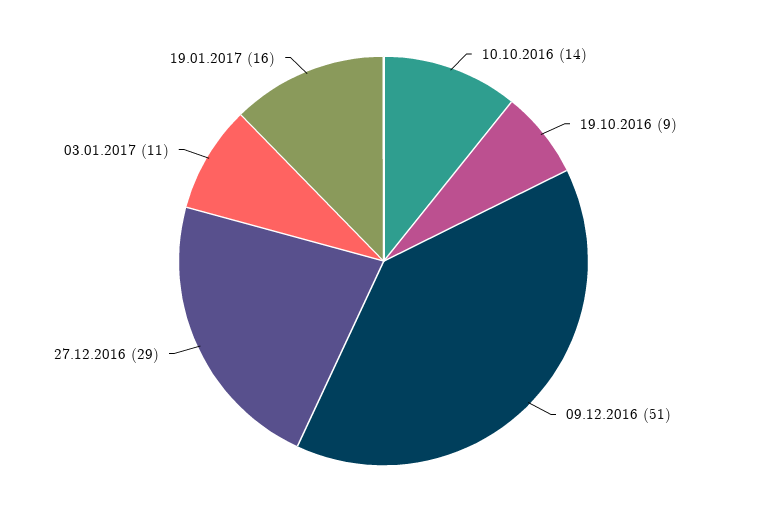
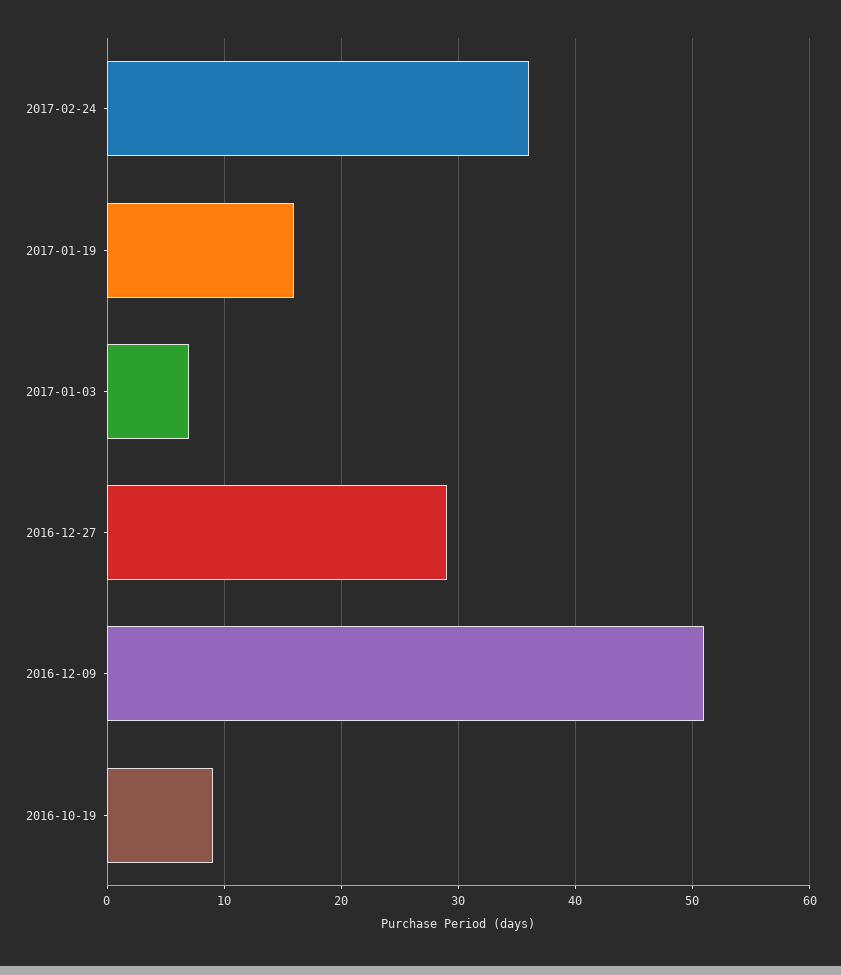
10.10.2016: 14 -> none
03.01.2017: 11 -> 7
2017-02-24: none -> 36

